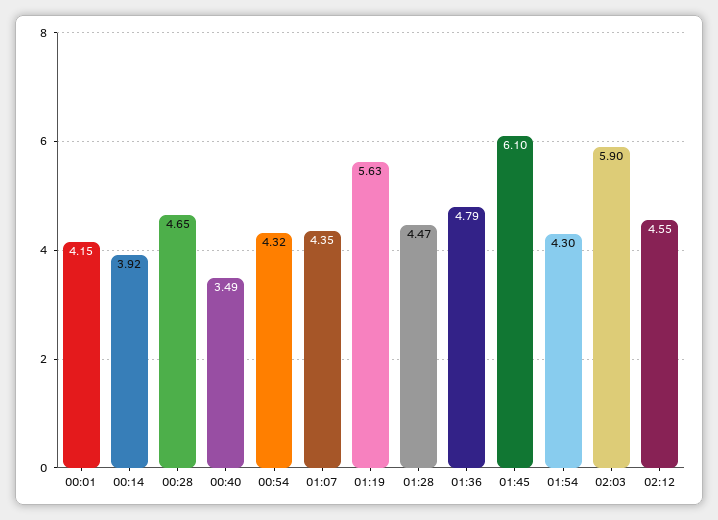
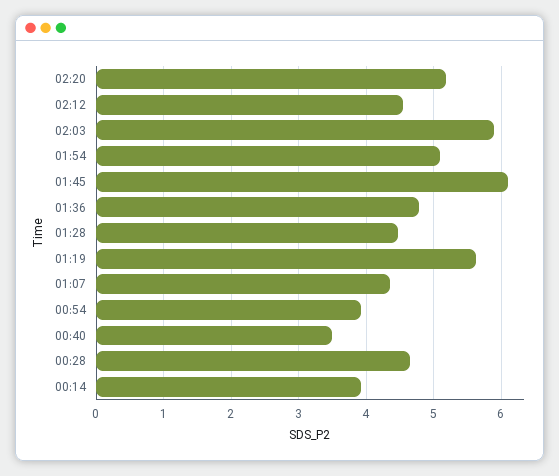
00:01: 4.15 -> none
00:54: 4.32 -> 3.9
01:54: 4.3 -> 5.1
02:20: none -> 5.2

